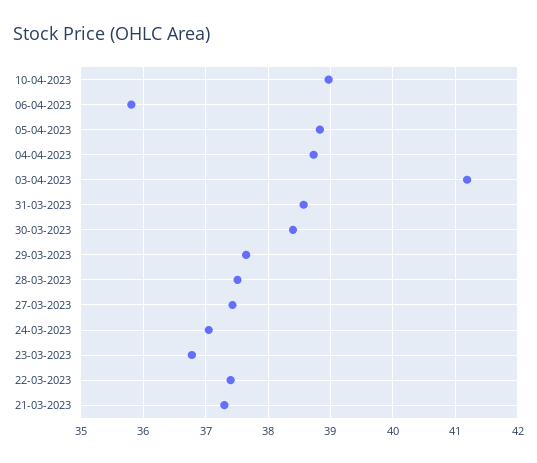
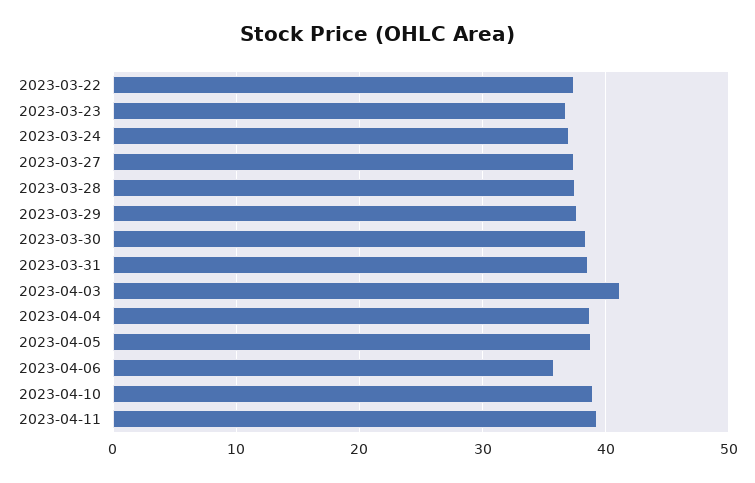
21-03-2023: 37.3 -> none
2023-04-11: none -> 39

